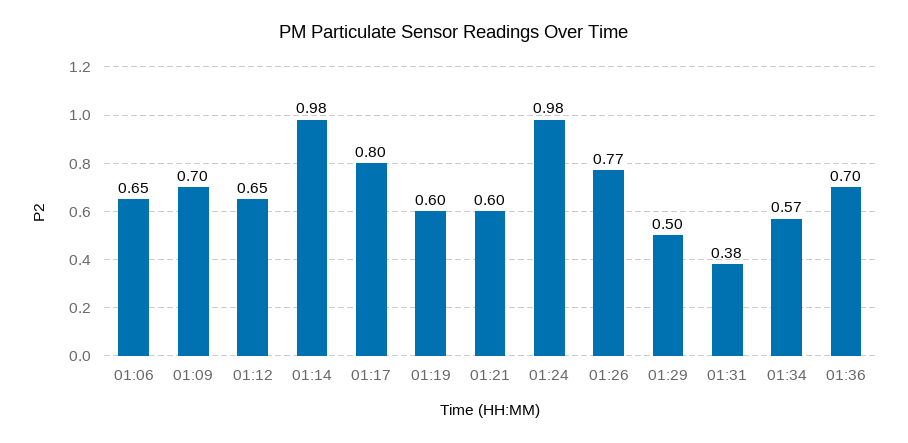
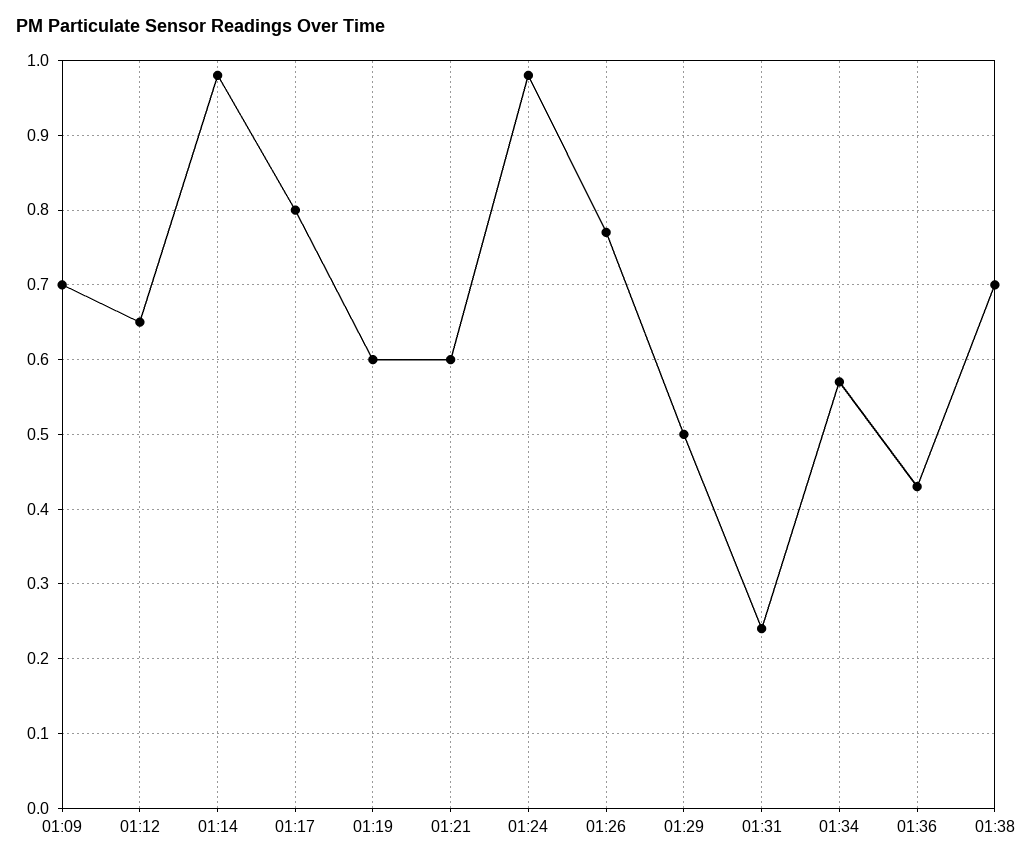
01:06: 0.65 -> none
01:31: 0.38 -> 0.24
01:36: 0.7 -> 0.43
01:38: none -> 0.7

